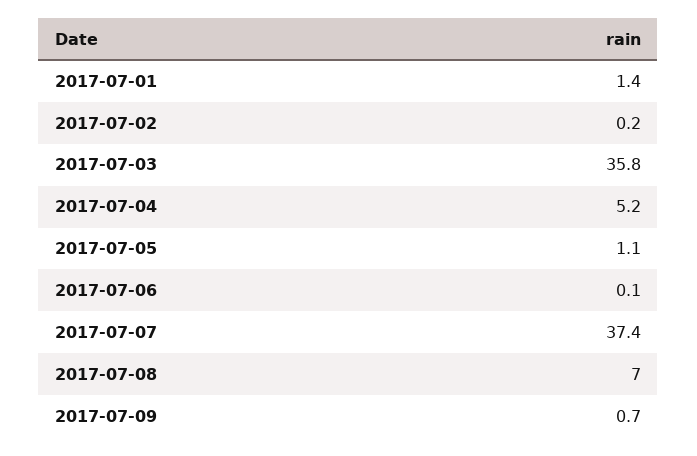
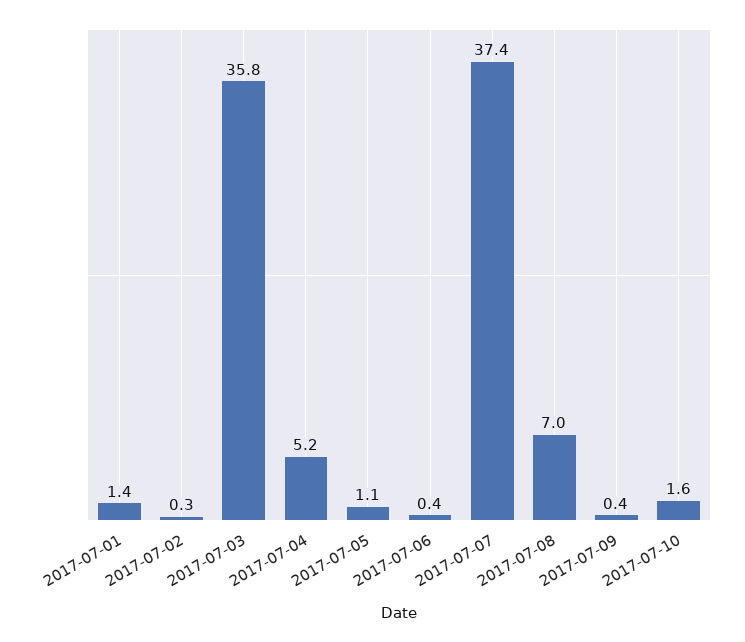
2017-07-02: 0.2 -> 0.3
2017-07-06: 0.1 -> 0.4
2017-07-09: 0.7 -> 0.4
2017-07-10: none -> 1.6

